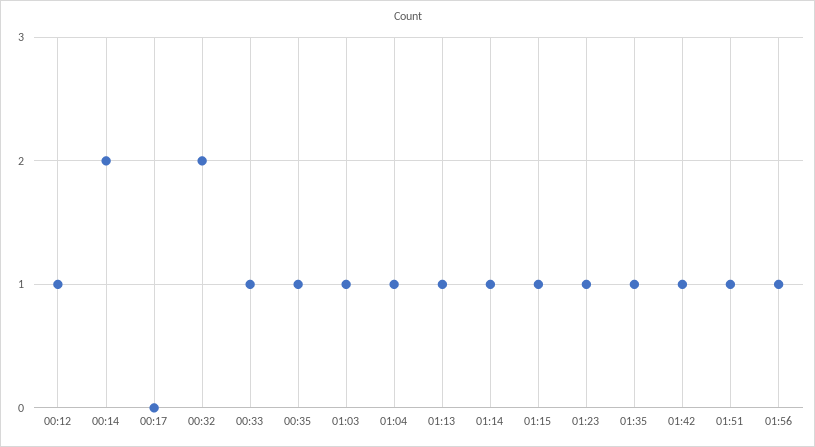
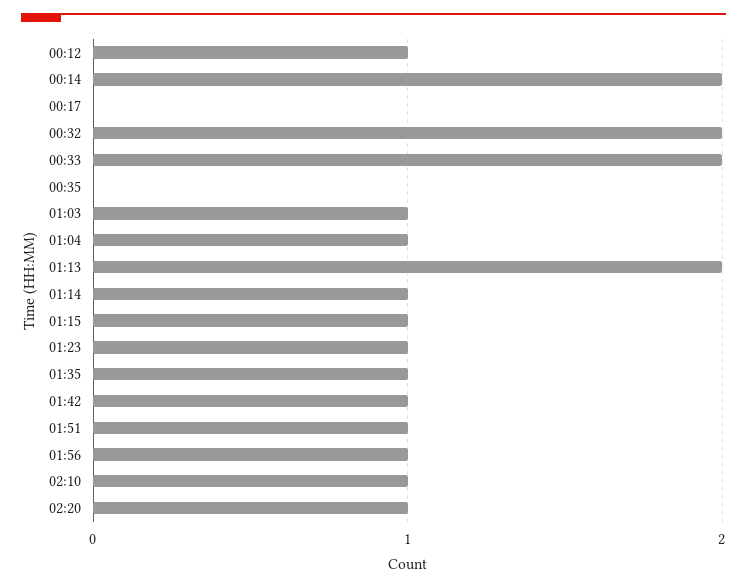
00:33: 1 -> 2
00:35: 1 -> 0
01:13: 1 -> 2
02:10: none -> 1
02:20: none -> 1

